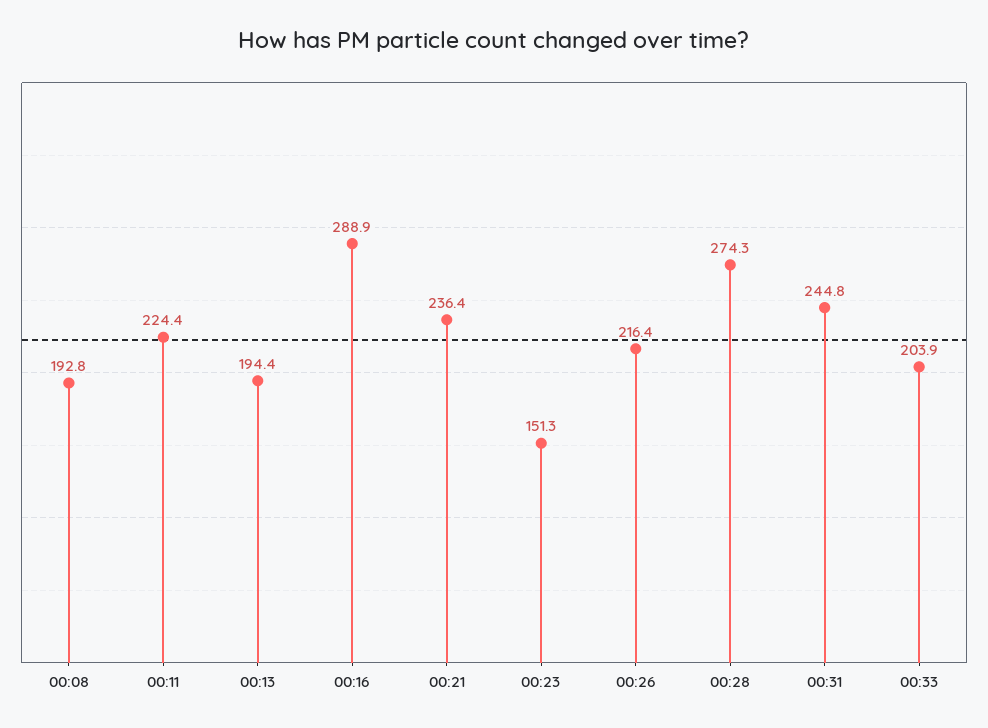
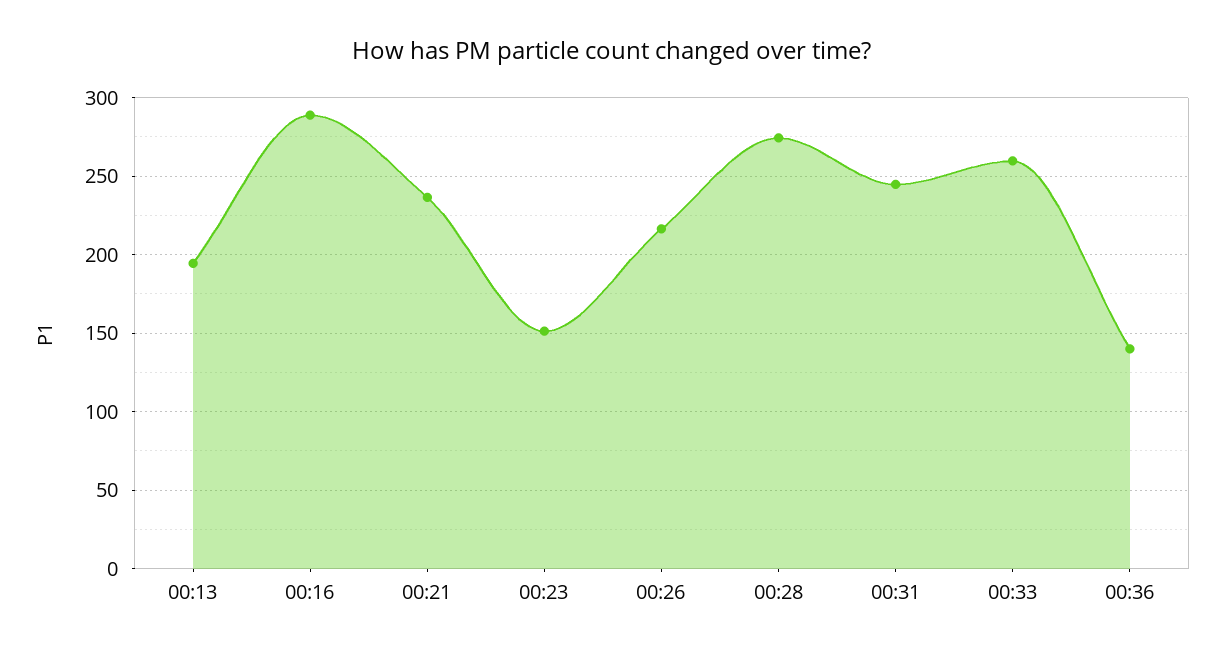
00:08: 192.8 -> none
00:11: 224.4 -> none
00:33: 203.9 -> 260
00:36: none -> 140

